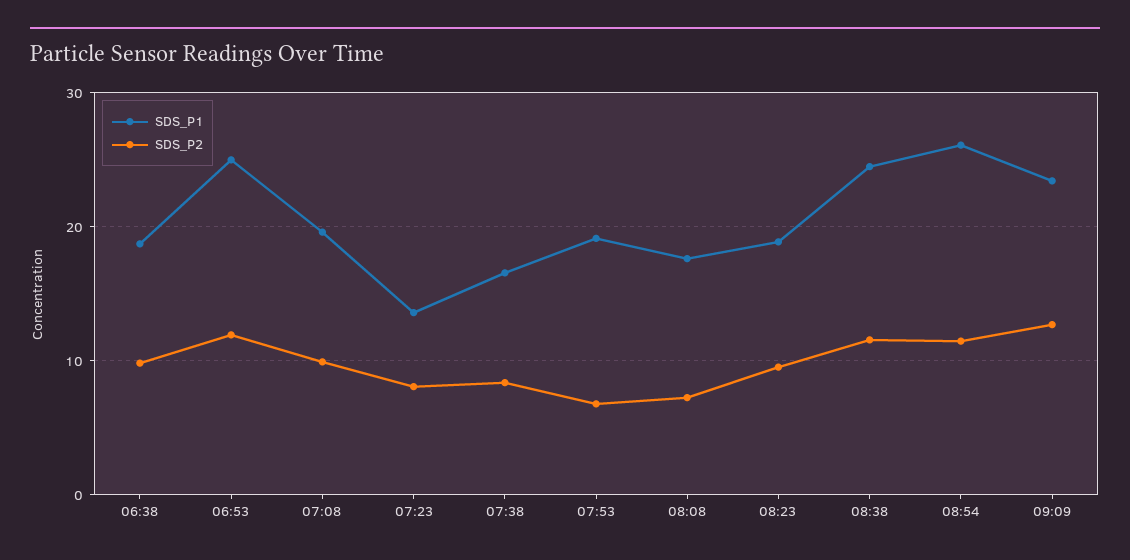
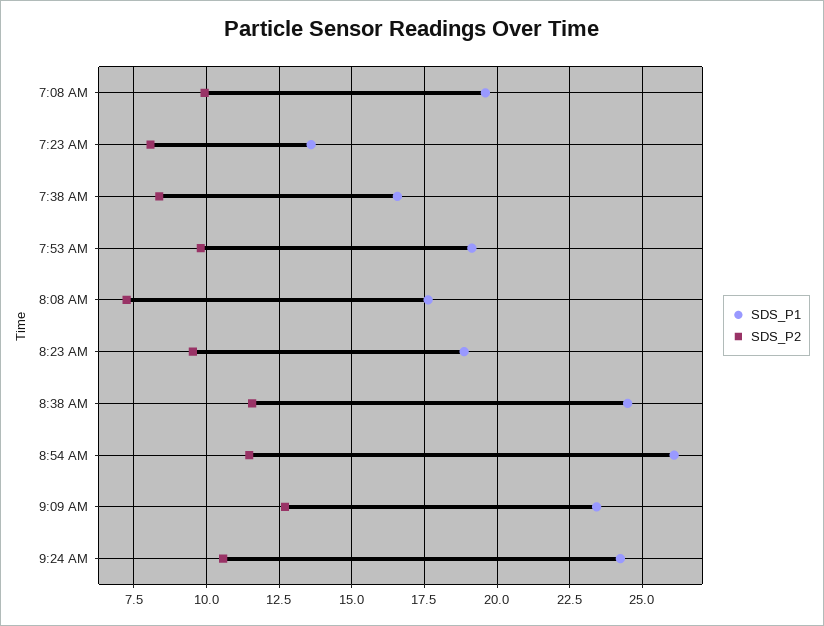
SDS_P1, 06:38: 19 -> none
SDS_P2, 06:38: 10 -> none
SDS_P1, 06:53: 25 -> none
SDS_P2, 06:53: 12 -> none
SDS_P2, 07:53: 7 -> 9.75
SDS_P1, 9:24 AM: none -> 24.25
SDS_P2, 9:24 AM: none -> 10.5

